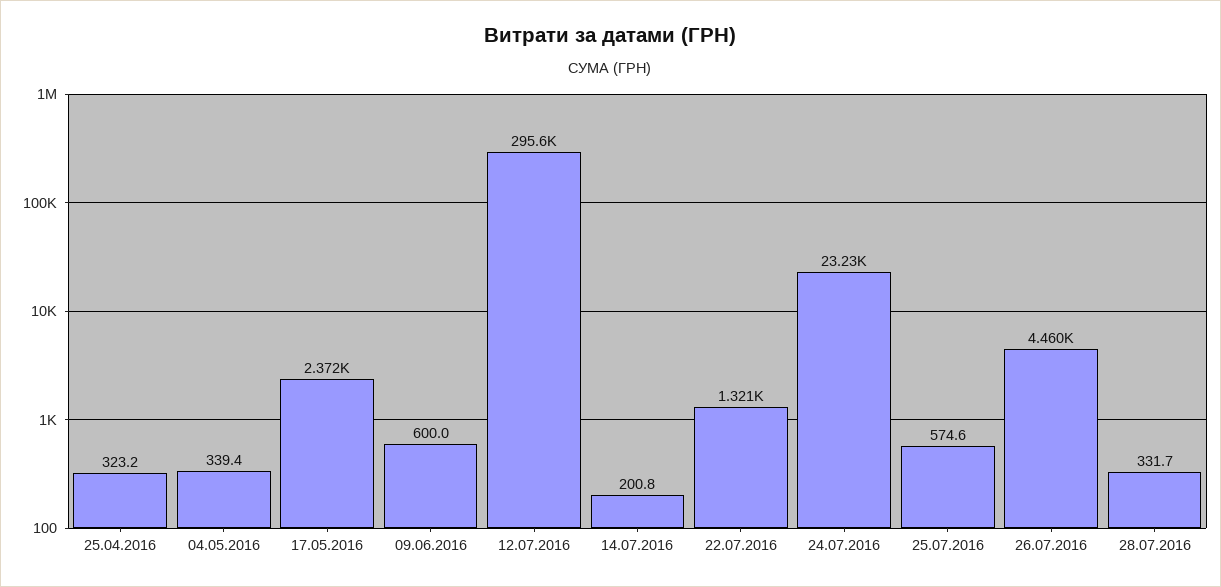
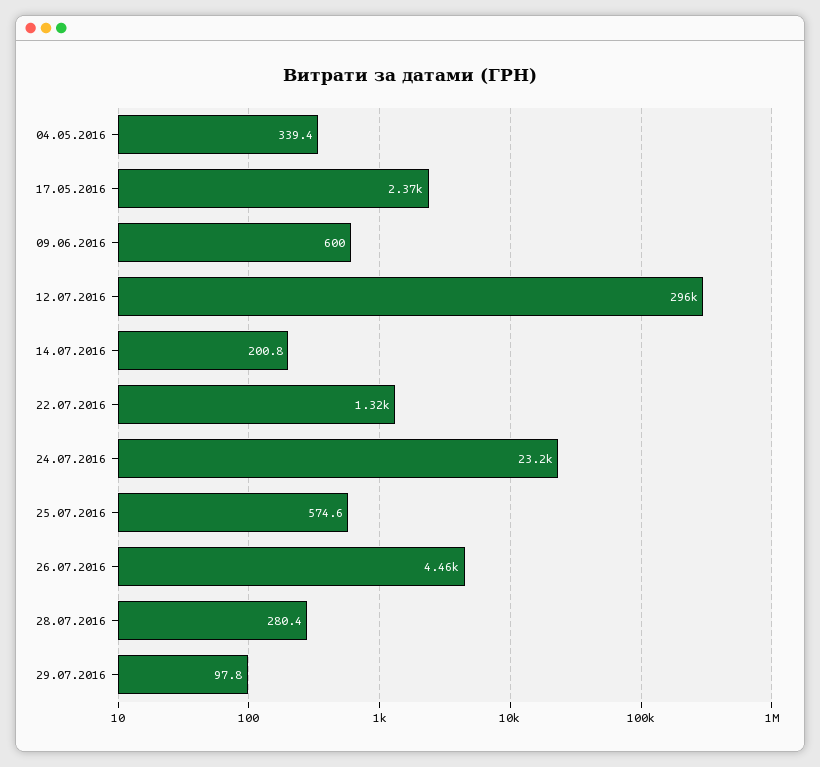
25.04.2016: 323.2 -> none
28.07.2016: 331.7 -> 280.4
29.07.2016: none -> 97.8

